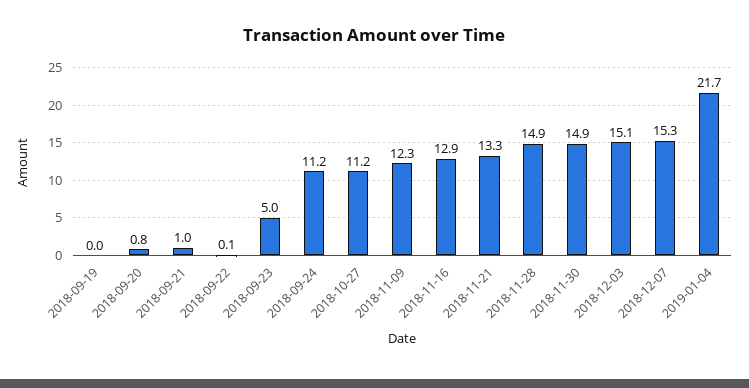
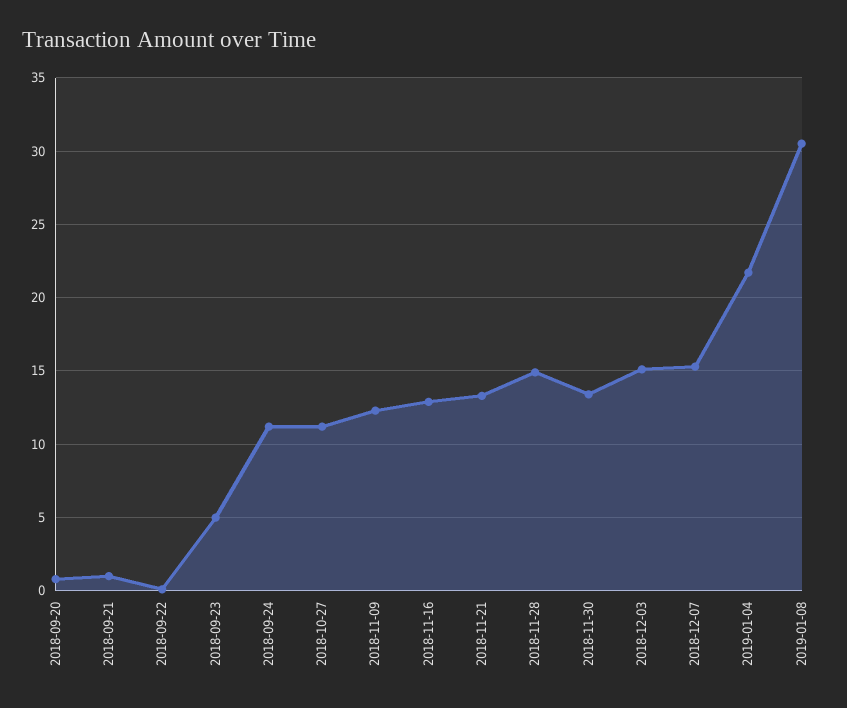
2018-09-19: 0 -> none
2018-11-30: 14.9 -> 13.5
2019-01-08: none -> 30.5

